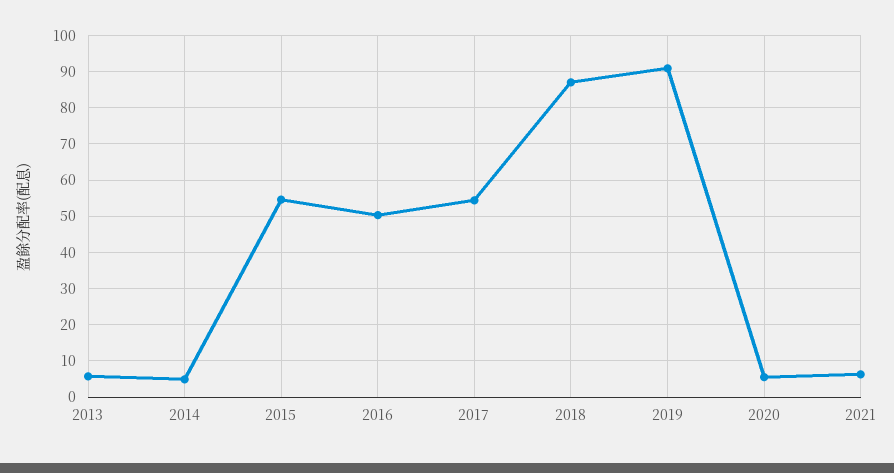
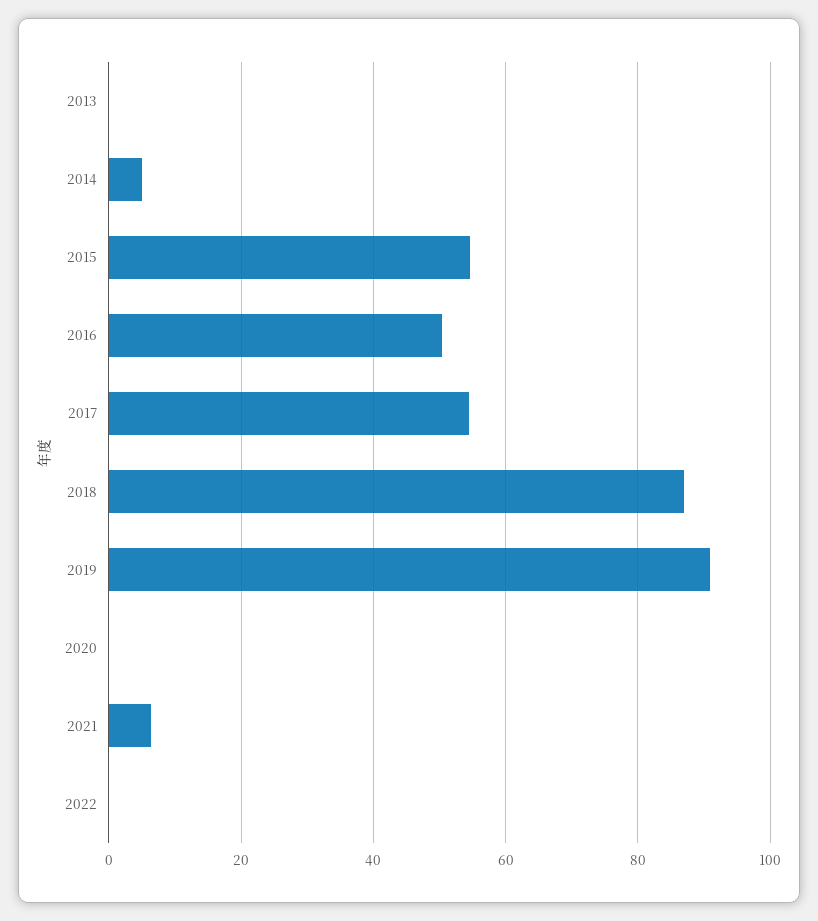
2013: 6 -> 0
2020: 6 -> 0
2022: none -> 0

